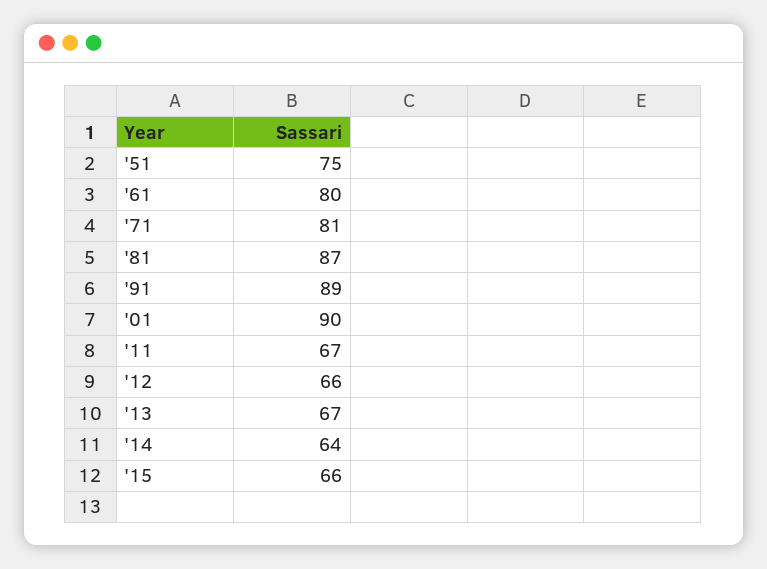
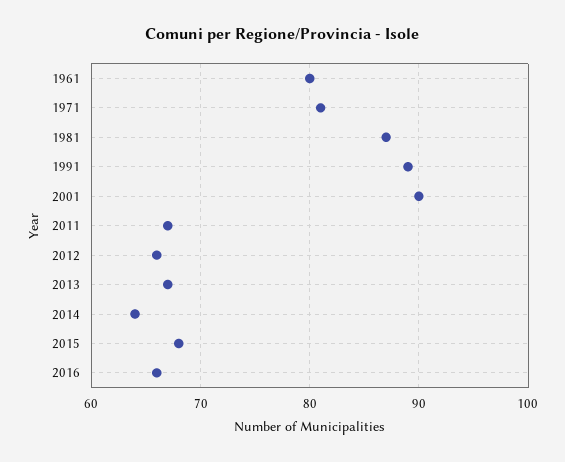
'51: 75 -> none
'15: 66 -> 68
2016: none -> 66

